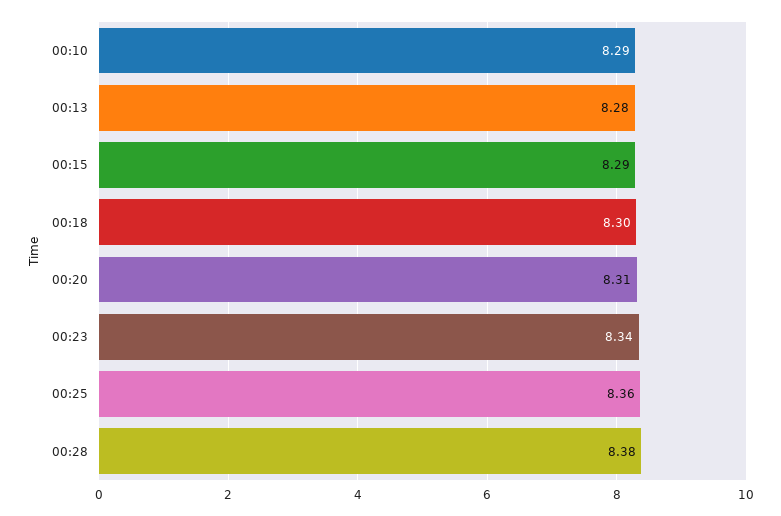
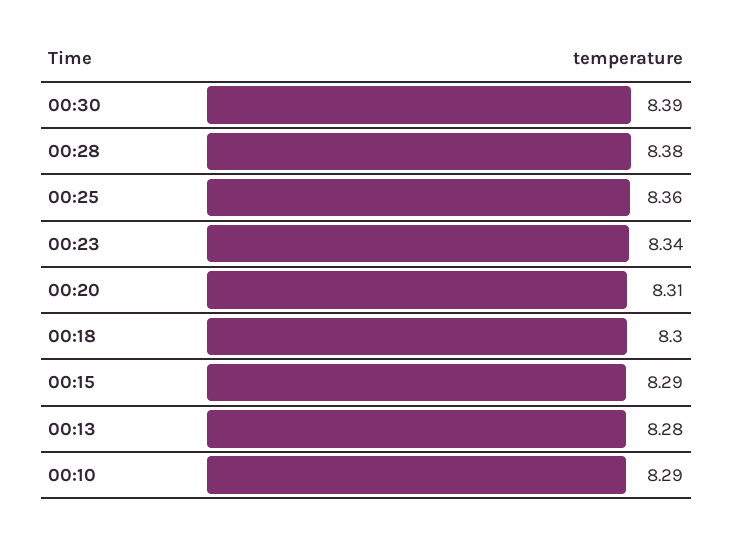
00:30: none -> 8.39

